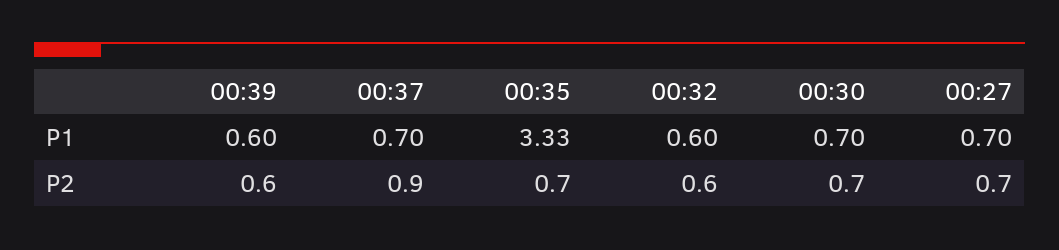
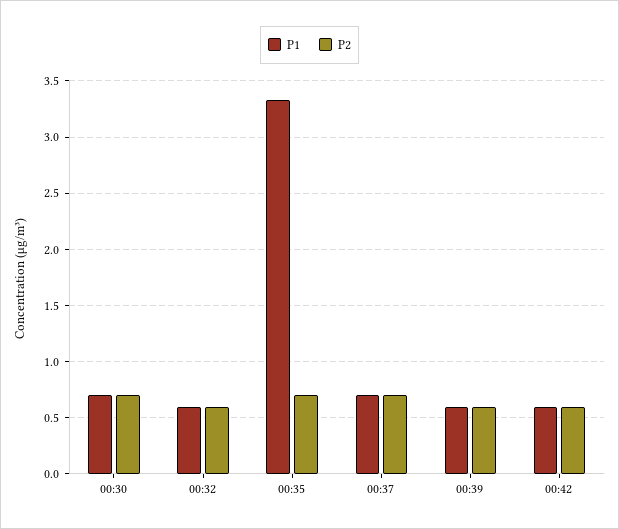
P1, 00:27: 0.7 -> none
P2, 00:37: 0.9 -> 0.7
P2, 00:27: 0.7 -> none
P1, 00:42: none -> 0.6
P2, 00:42: none -> 0.6

